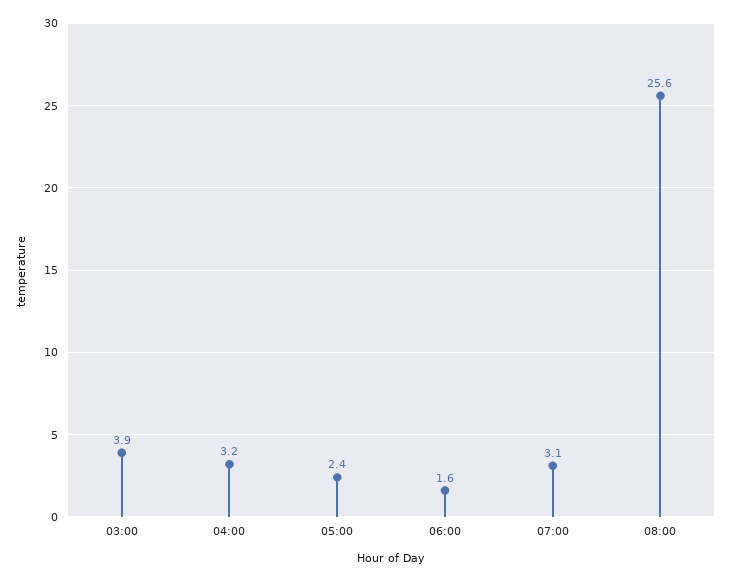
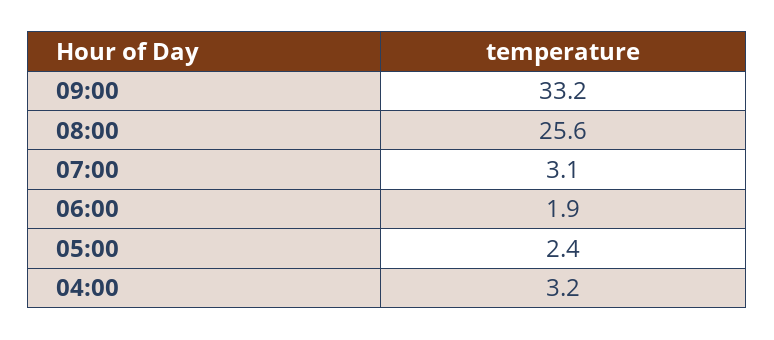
03:00: 3.9 -> none
06:00: 1.6 -> 1.9
09:00: none -> 33.2

